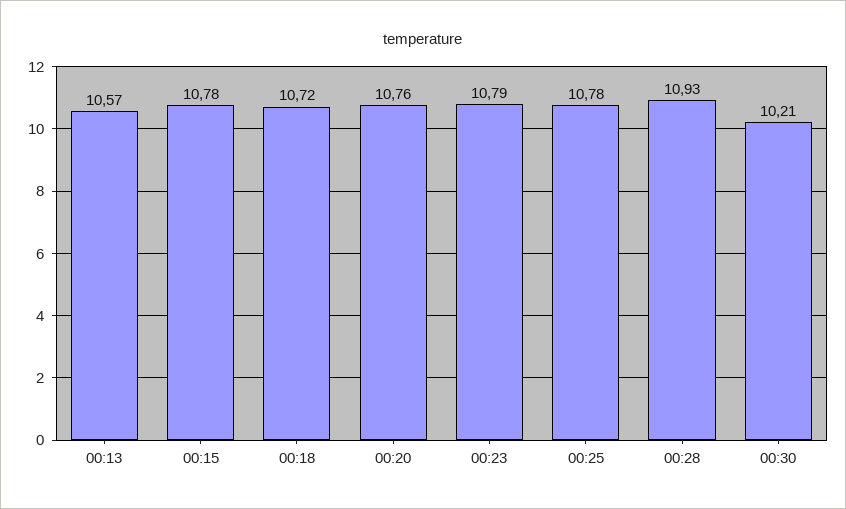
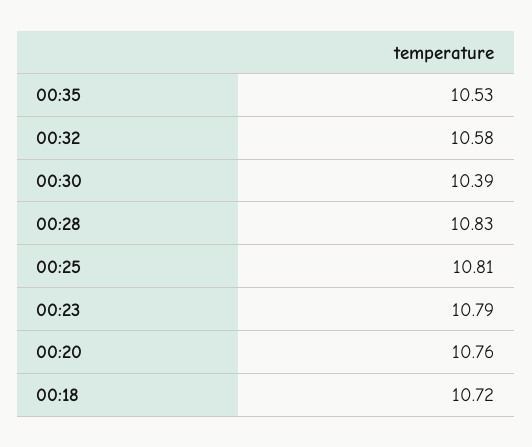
00:13: 10.57 -> none
00:15: 10.78 -> none
00:25: 10.78 -> 10.81
00:28: 10.93 -> 10.83
00:30: 10.21 -> 10.39
00:35: none -> 10.53
00:32: none -> 10.58

